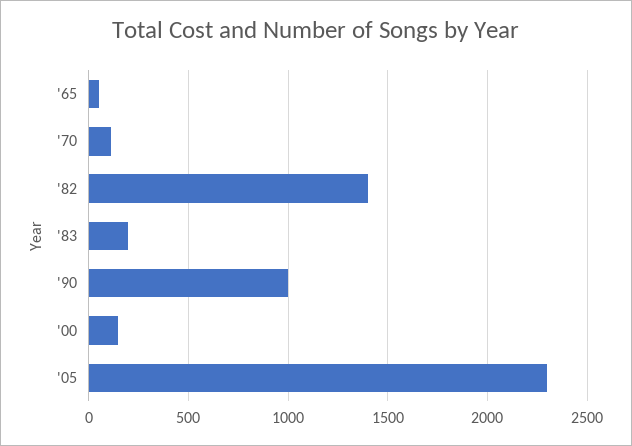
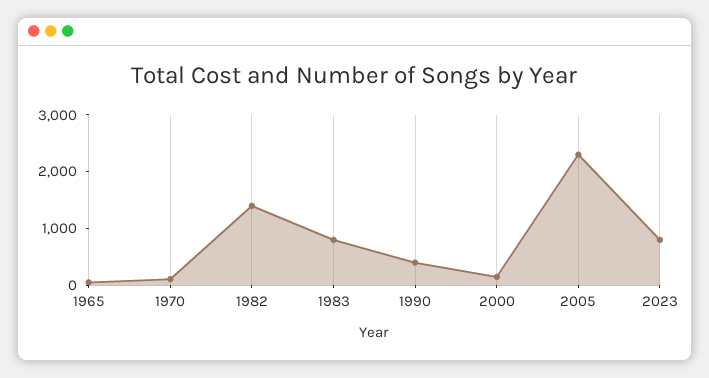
'83: 200 -> 800
'90: 1000 -> 400
2023: none -> 800

